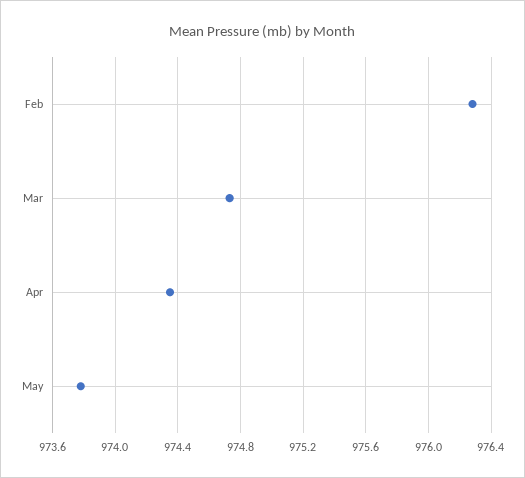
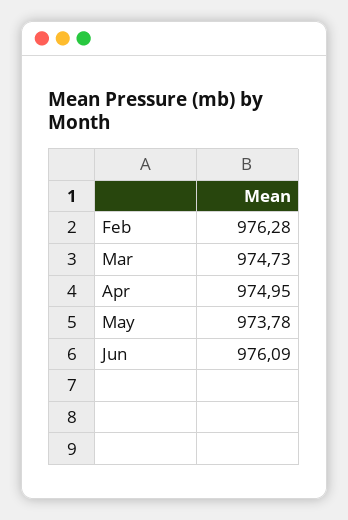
Apr: 974.35 -> 974.95
Jun: none -> 976.09

